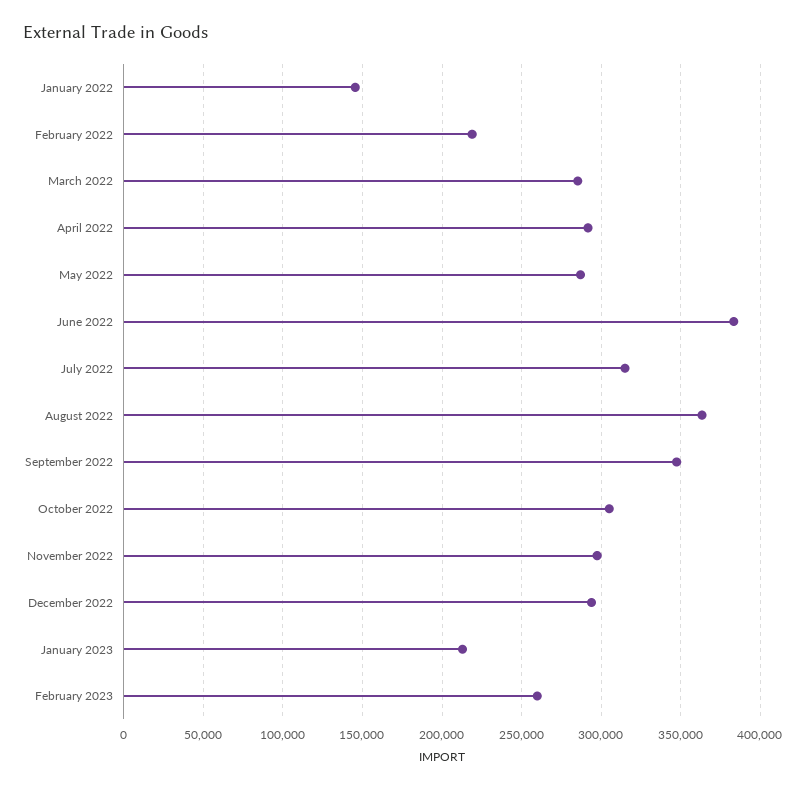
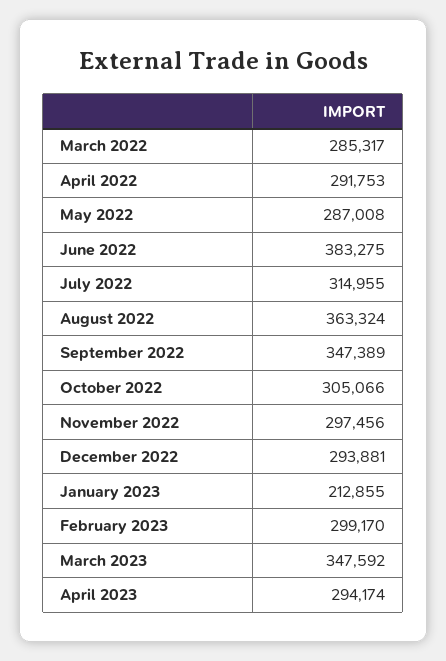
January 2022: 145000 -> none
February 2022: 220000 -> none
February 2023: 260000 -> 299170
March 2023: none -> 347592
April 2023: none -> 294174

